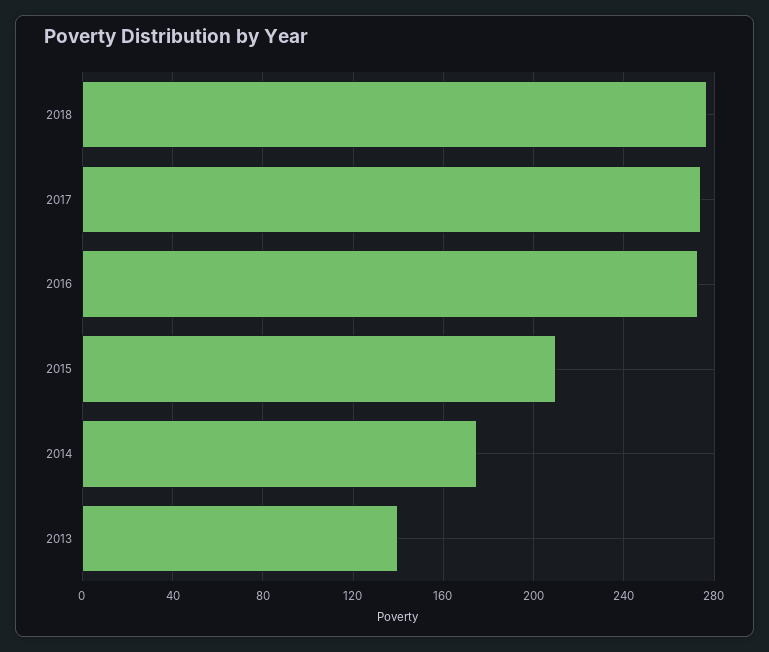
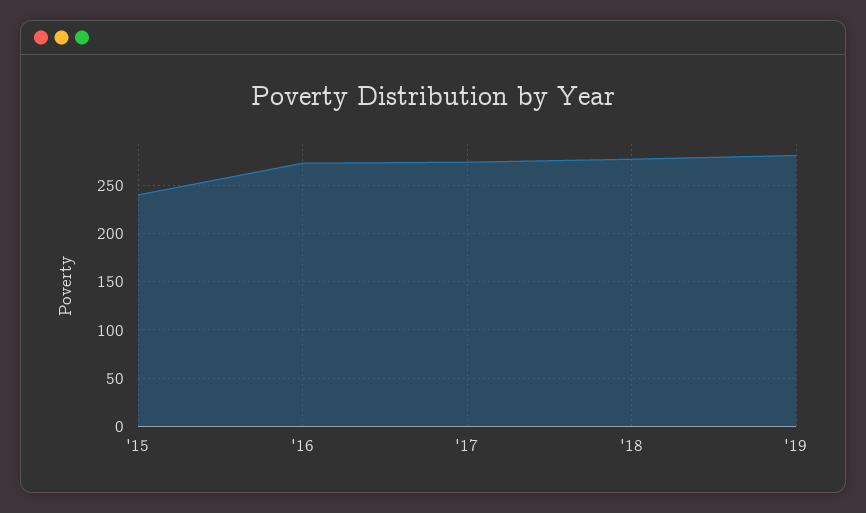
2015: 210 -> 240
2014: 175 -> none
2013: 140 -> none
'19: none -> 280

